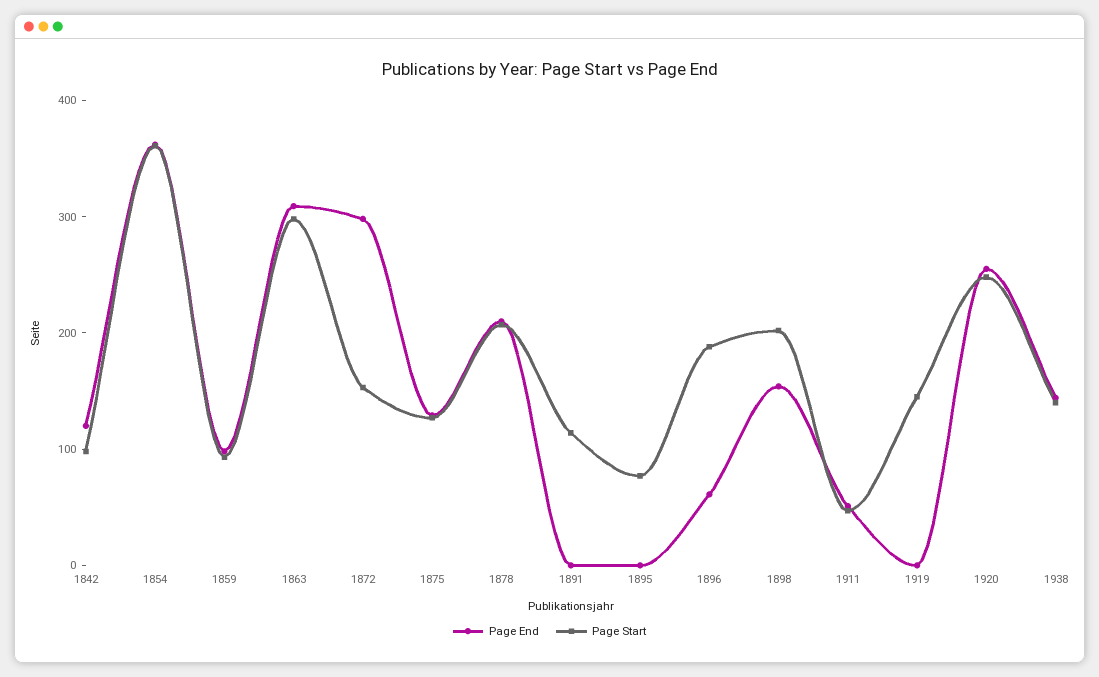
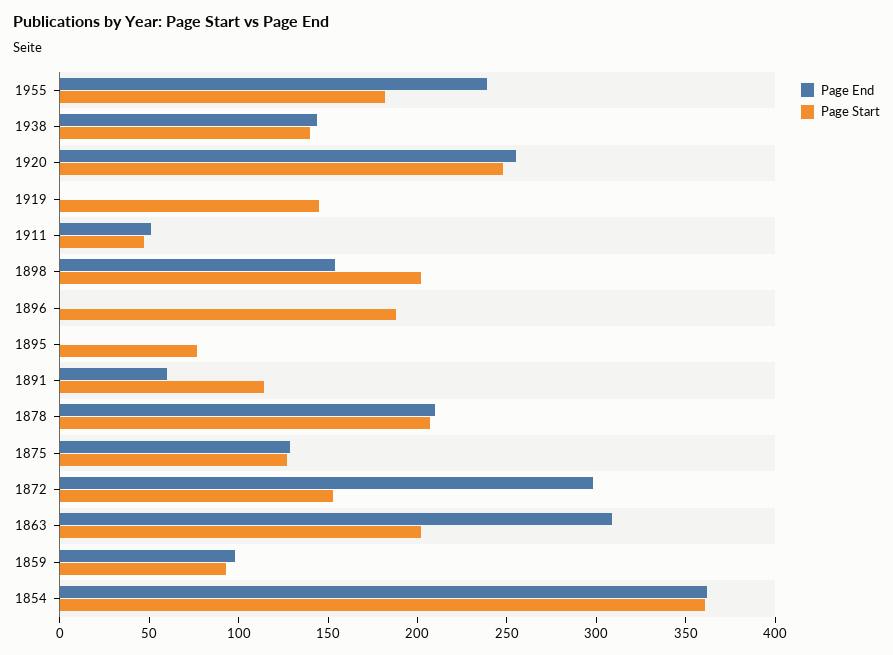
Page End, 1842: 120 -> none
Page Start, 1842: 100 -> none
Page Start, 1863: 300 -> 200
Page End, 1891: 0 -> 60
Page End, 1896: 60 -> 0
Page End, 1955: none -> 240
Page Start, 1955: none -> 180

